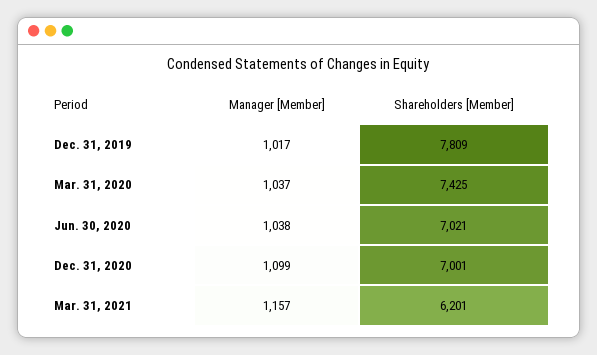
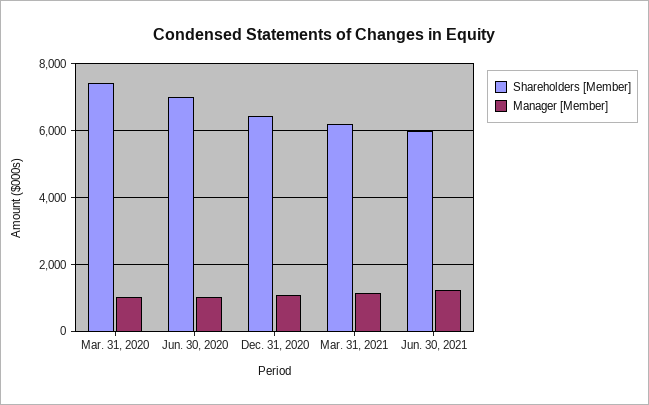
Manager [Member], Dec. 31, 2019: 1017 -> none
Shareholders [Member], Dec. 31, 2019: 7809 -> none
Shareholders [Member], Dec. 31, 2020: 7001 -> 6400
Shareholders [Member], Jun. 30, 2021: none -> 6000
Manager [Member], Jun. 30, 2021: none -> 1200

